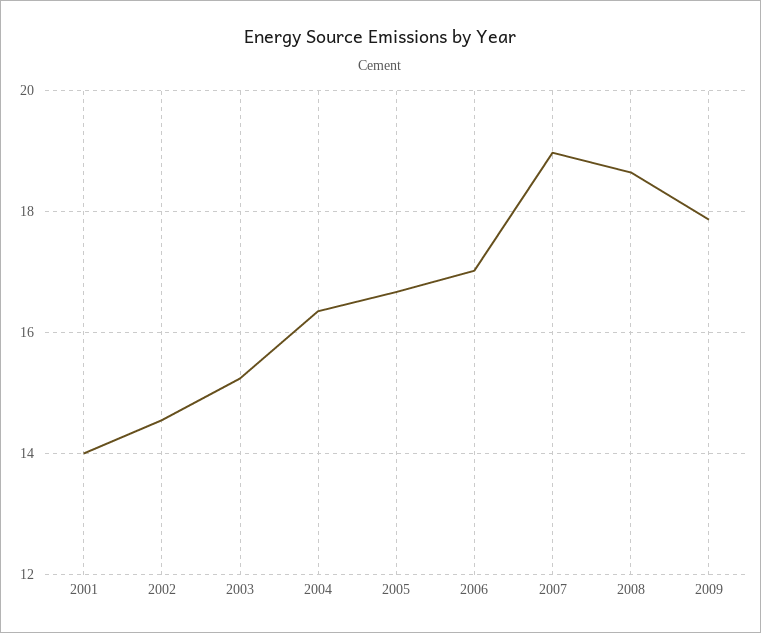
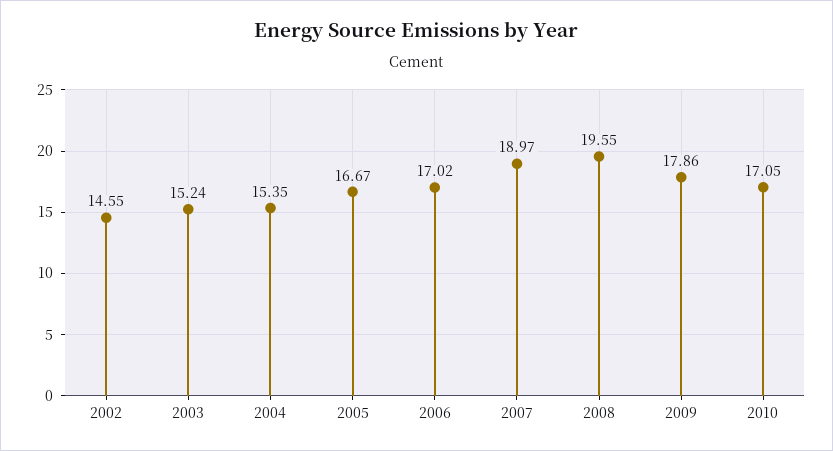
2001: 14 -> none
2004: 16.4 -> 15.35
2008: 18.6 -> 19.55
2010: none -> 17.05

